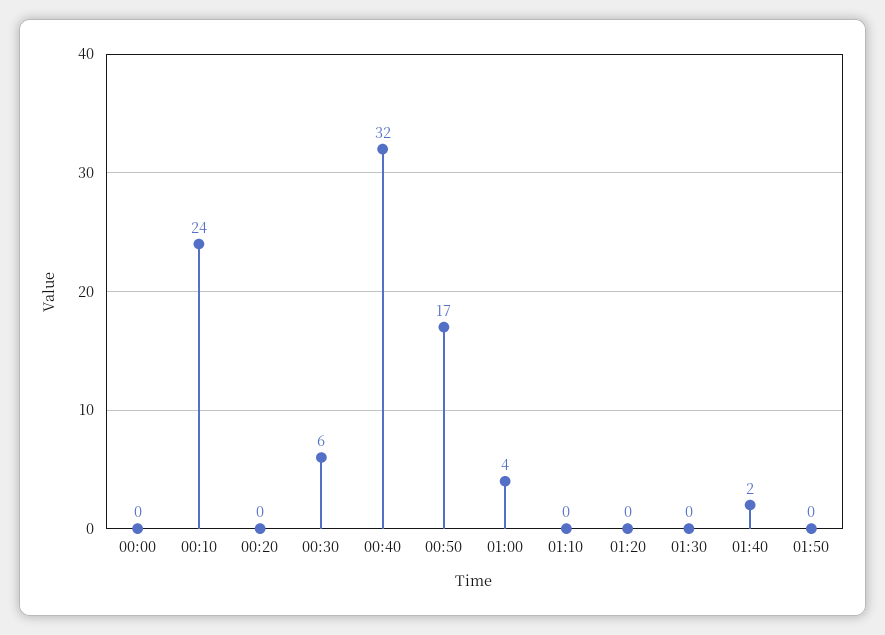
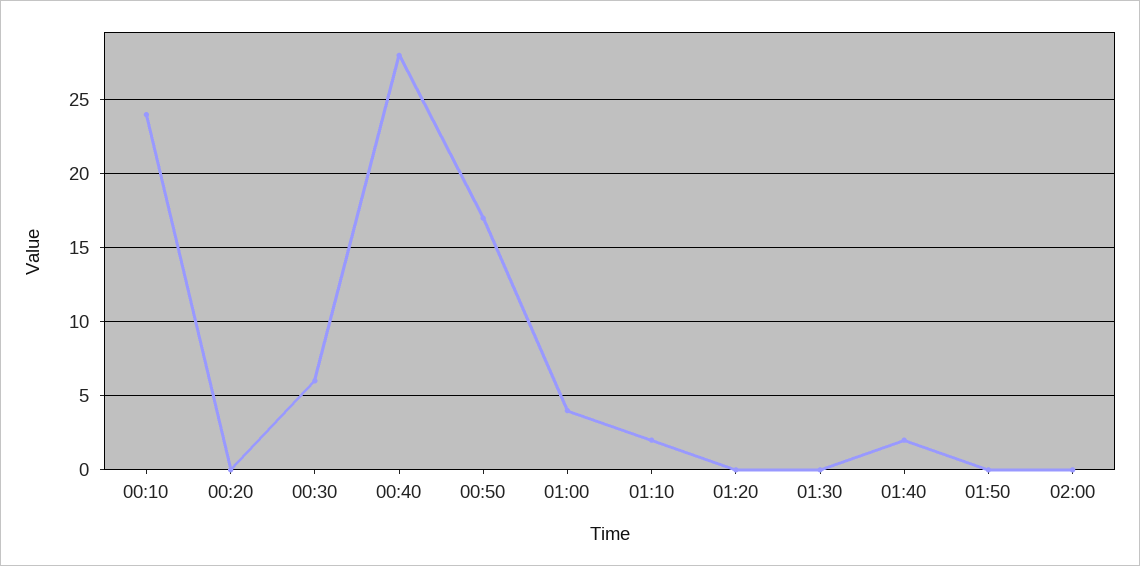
00:00: 0 -> none
00:40: 32 -> 28
01:10: 0 -> 2
02:00: none -> 0

